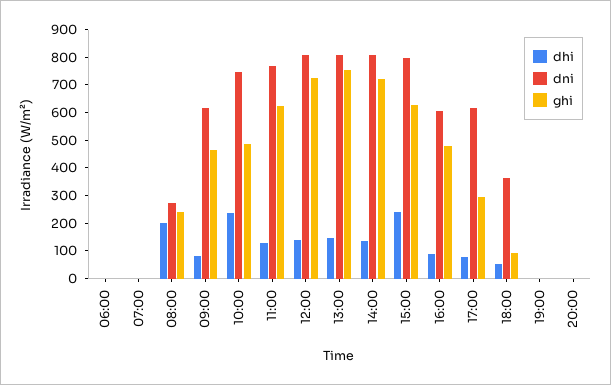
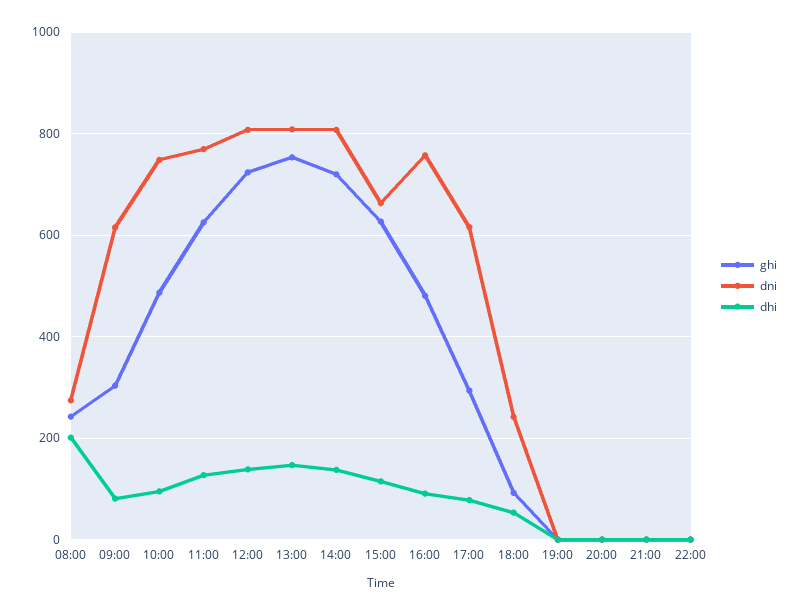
dhi, 06:00: 0 -> none
dni, 06:00: 0 -> none
ghi, 06:00: 0 -> none
dhi, 07:00: 0 -> none
dni, 07:00: 0 -> none
ghi, 07:00: 0 -> none
ghi, 09:00: 450 -> 300
dhi, 10:00: 250 -> 100
dhi, 15:00: 250 -> 120
dni, 15:00: 800 -> 660
dni, 16:00: 600 -> 760
dni, 18:00: 350 -> 240
ghi, 21:00: none -> 0
dni, 21:00: none -> 0
dhi, 21:00: none -> 0
ghi, 22:00: none -> 0
dni, 22:00: none -> 0
dhi, 22:00: none -> 0

